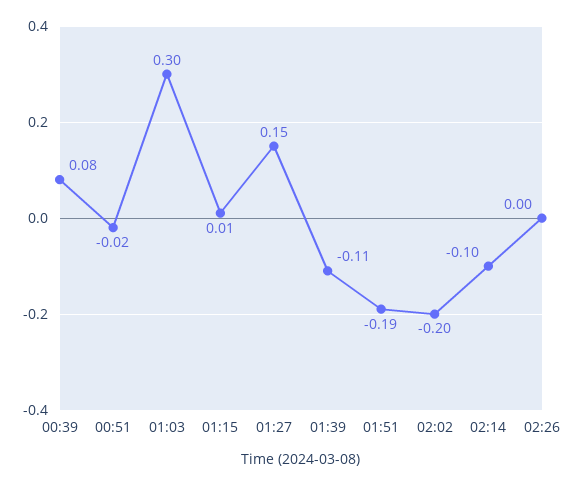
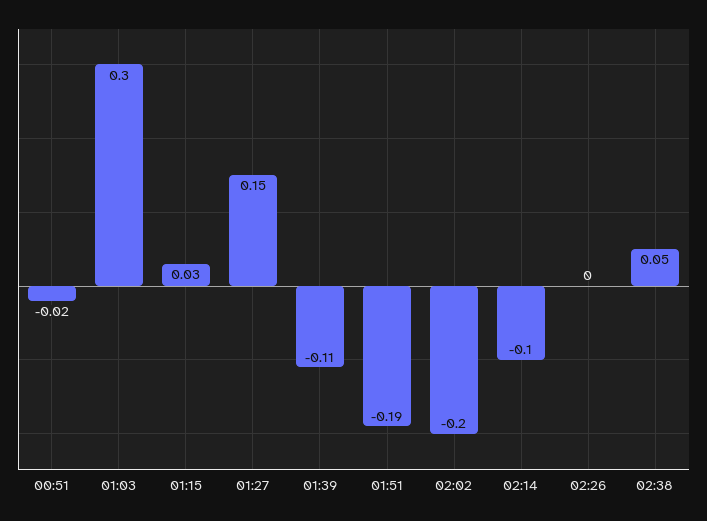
00:39: 0.08 -> none
01:15: 0.01 -> 0.03
02:38: none -> 0.05

